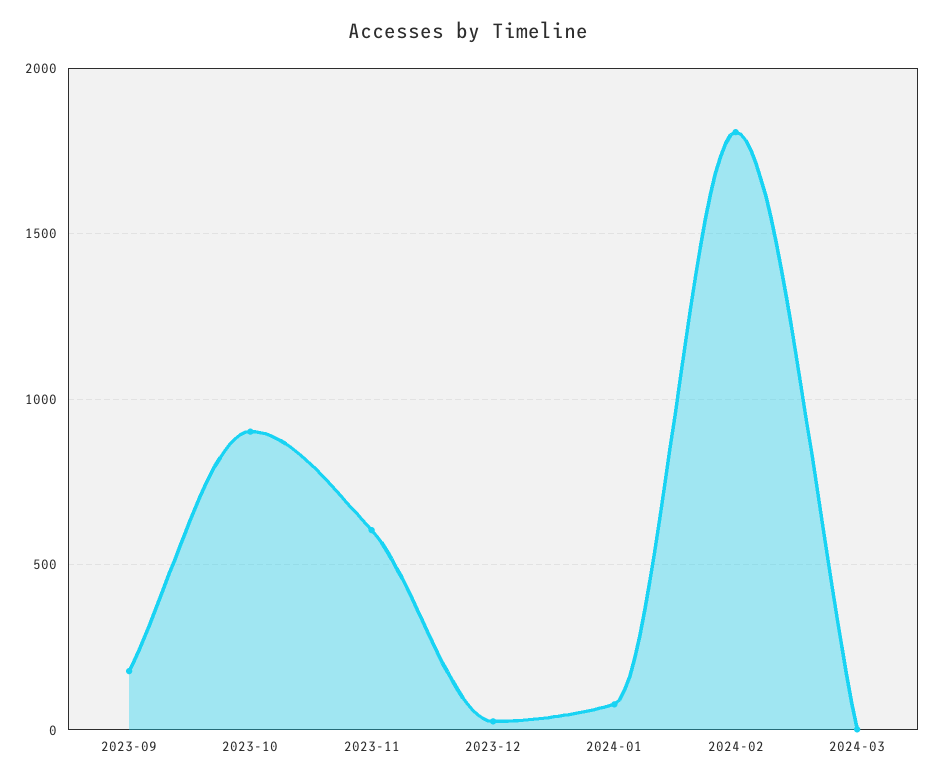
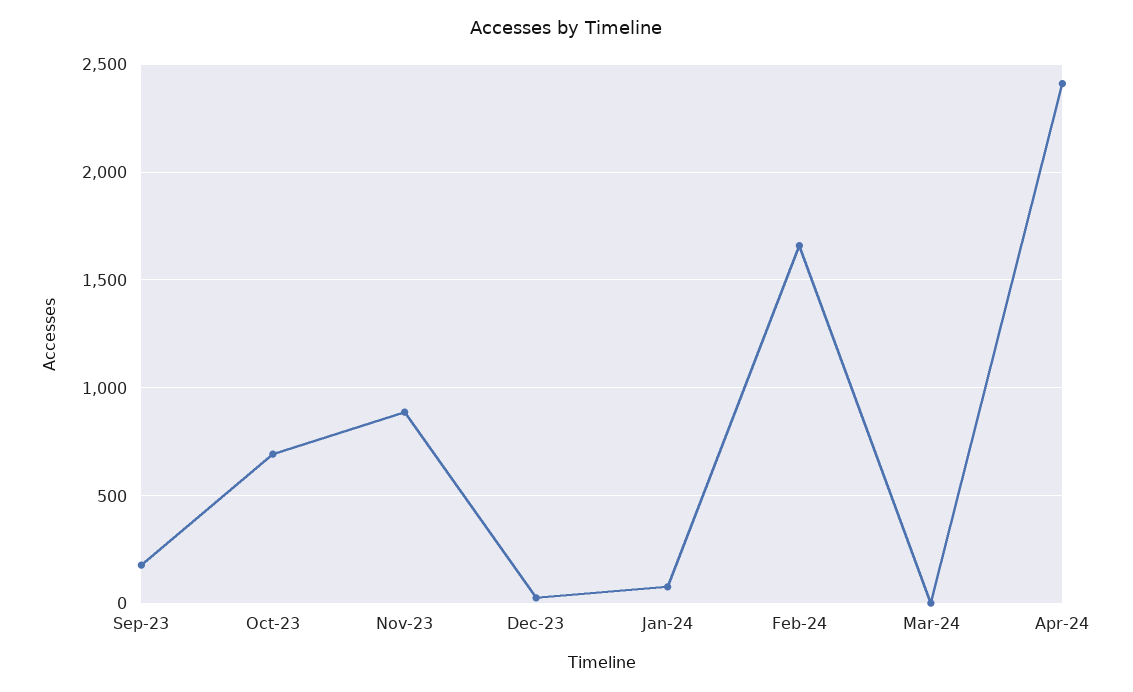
2023-10: 900 -> 700
2023-11: 600 -> 900
2024-02: 1800 -> 1650
Apr-24: none -> 2400

